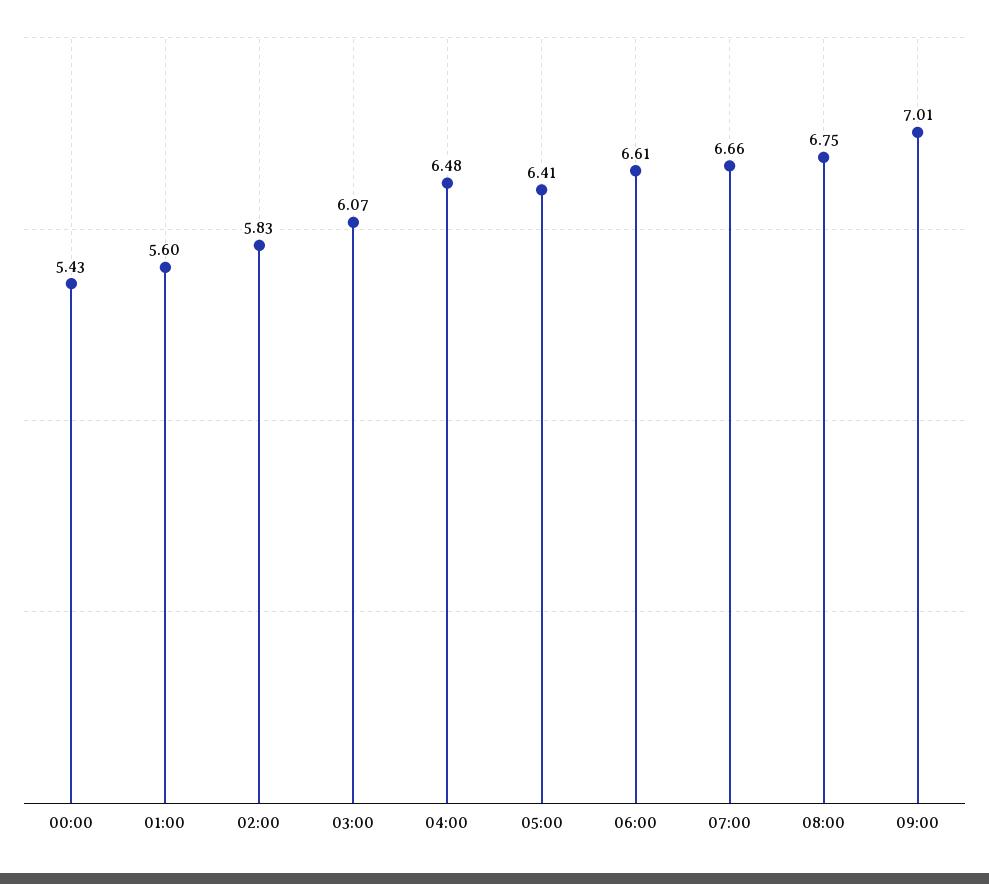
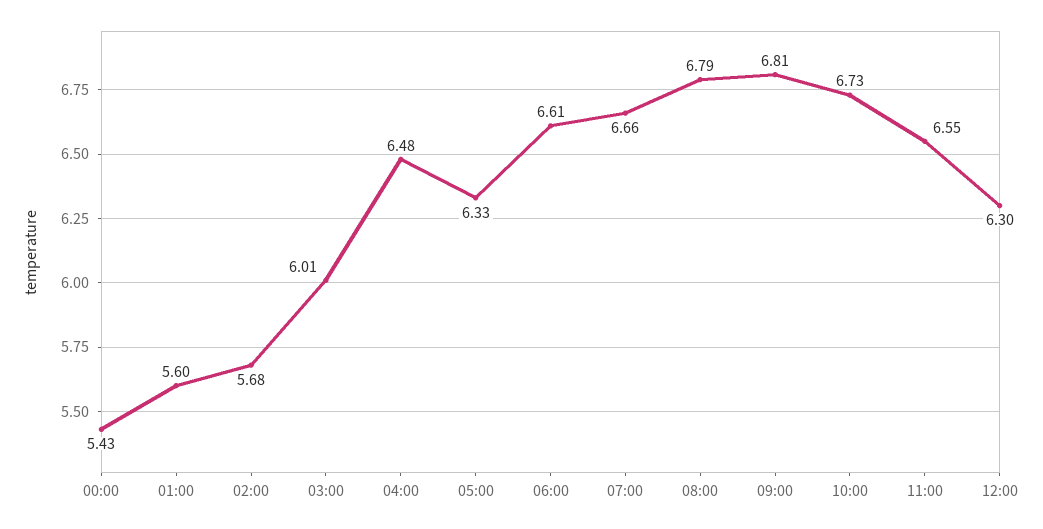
02:00: 5.83 -> 5.68
03:00: 6.07 -> 6.01
05:00: 6.41 -> 6.33
08:00: 6.75 -> 6.79
09:00: 7.01 -> 6.81
10:00: none -> 6.73
11:00: none -> 6.55
12:00: none -> 6.3

